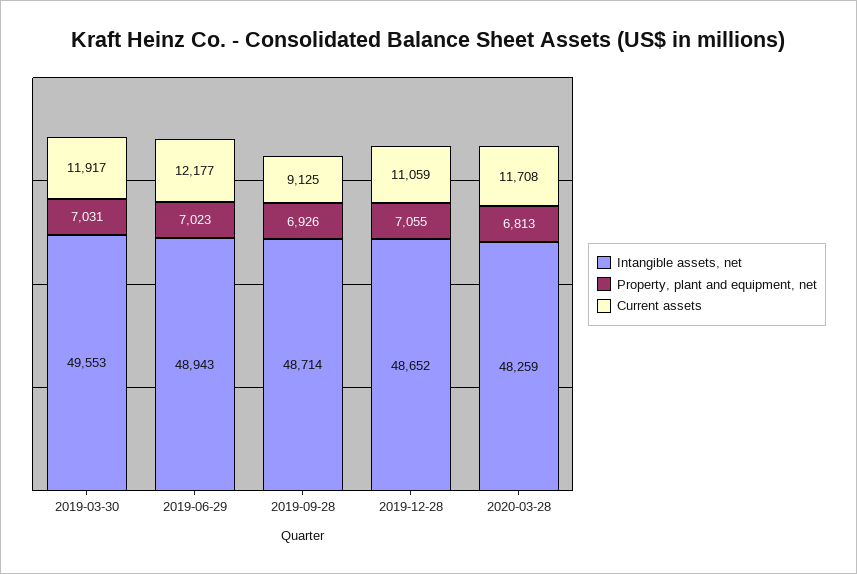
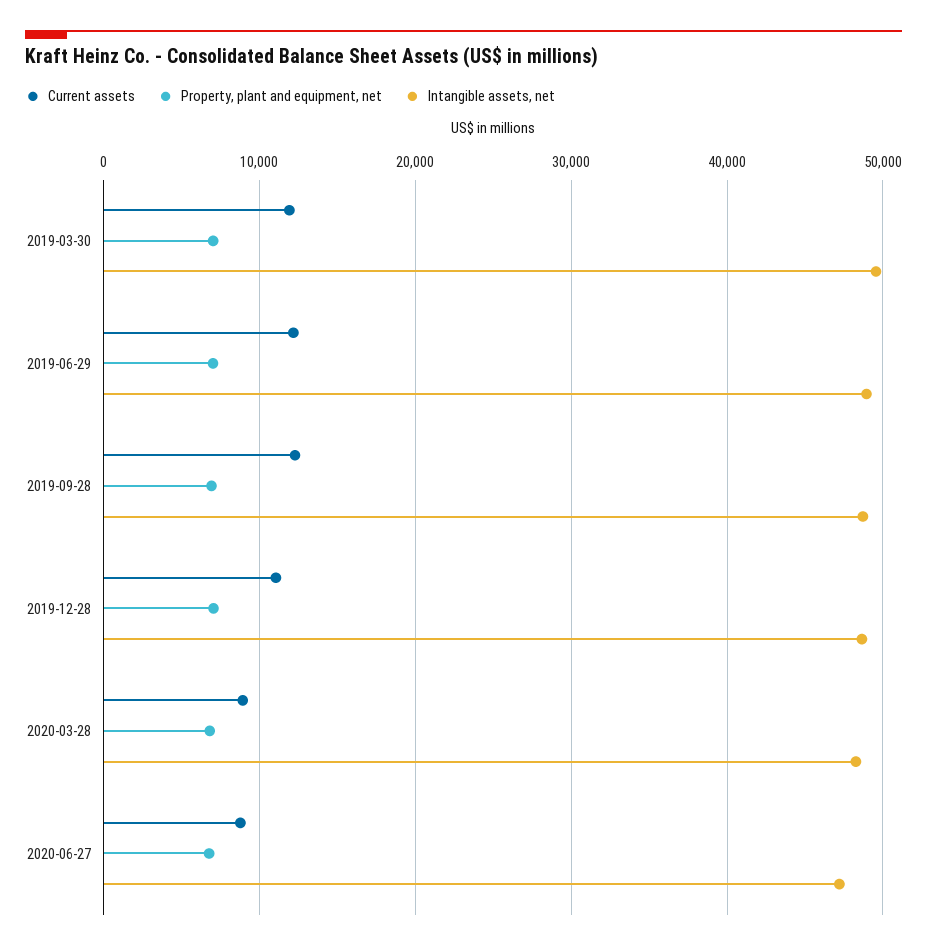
Current assets, 2019-09-28: 9125 -> 12000
Current assets, 2020-03-28: 11708 -> 9000
Current assets, 2020-06-27: none -> 9000
Property, plant and equipment, net, 2020-06-27: none -> 7000
Intangible assets, net, 2020-06-27: none -> 47000

